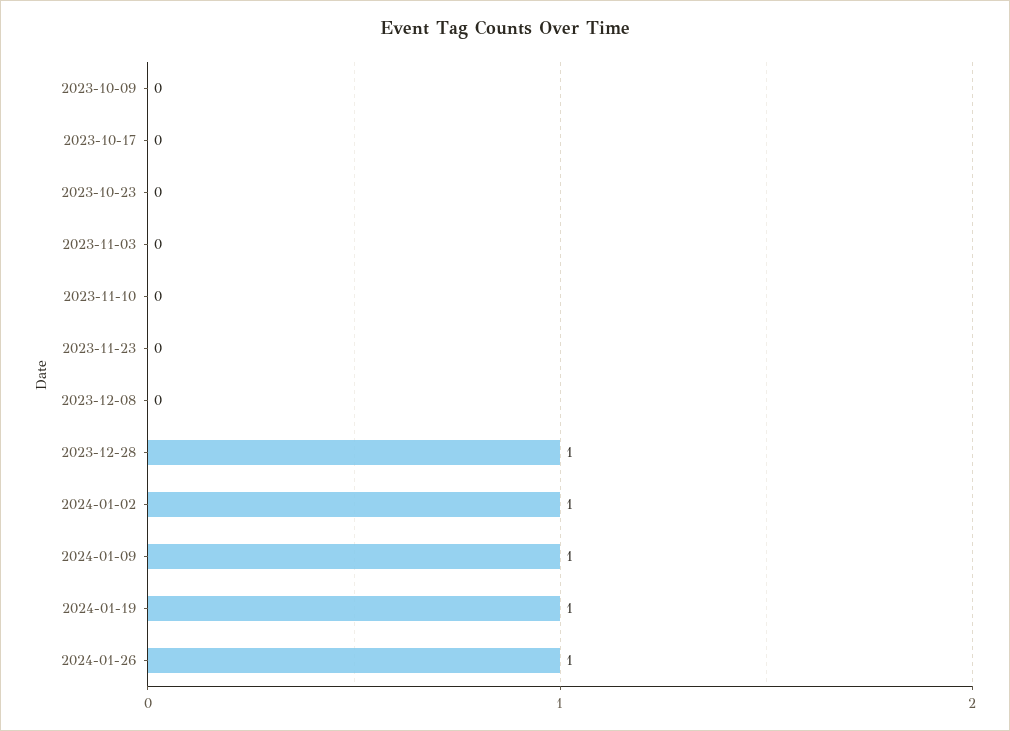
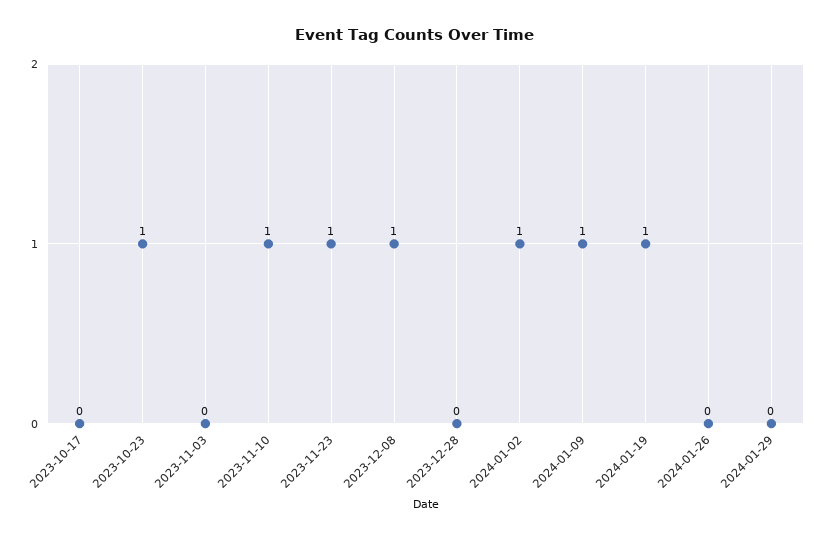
2023-10-09: 0 -> none
2023-10-23: 0 -> 1
2023-11-10: 0 -> 1
2023-11-23: 0 -> 1
2023-12-08: 0 -> 1
2023-12-28: 1 -> 0
2024-01-26: 1 -> 0
2024-01-29: none -> 0

